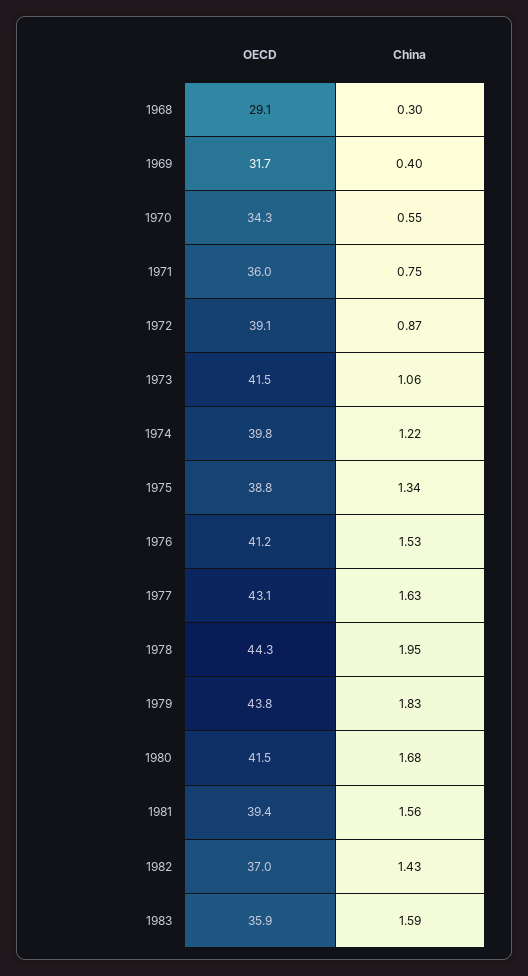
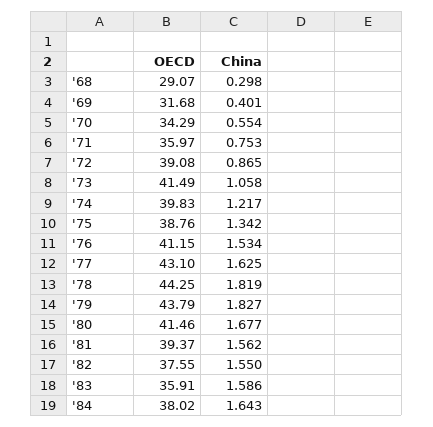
China, 1978: 1.95 -> 1.819
OECD, 1982: 37 -> 37.55
China, 1982: 1.43 -> 1.55
OECD, '84: none -> 38.02
China, '84: none -> 1.643

